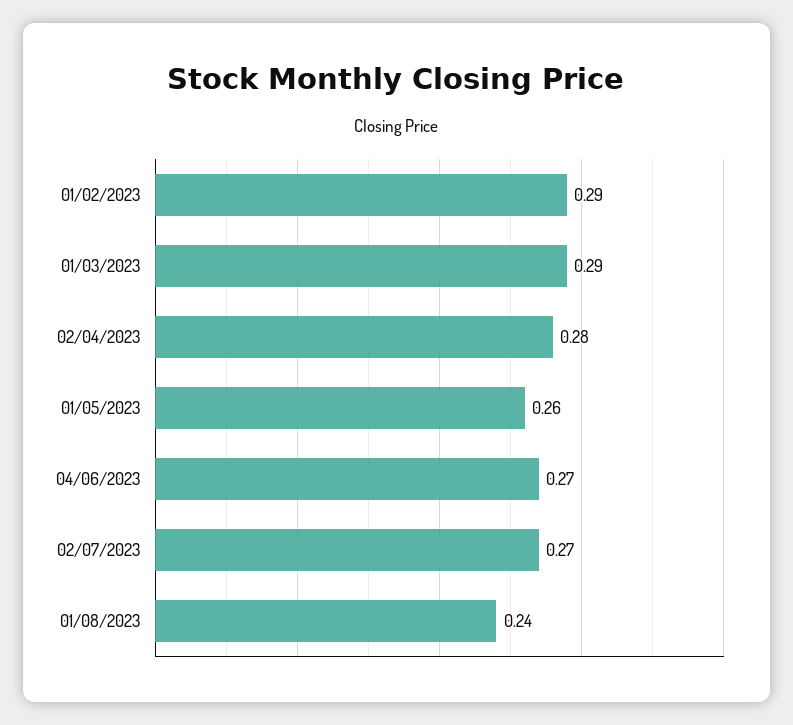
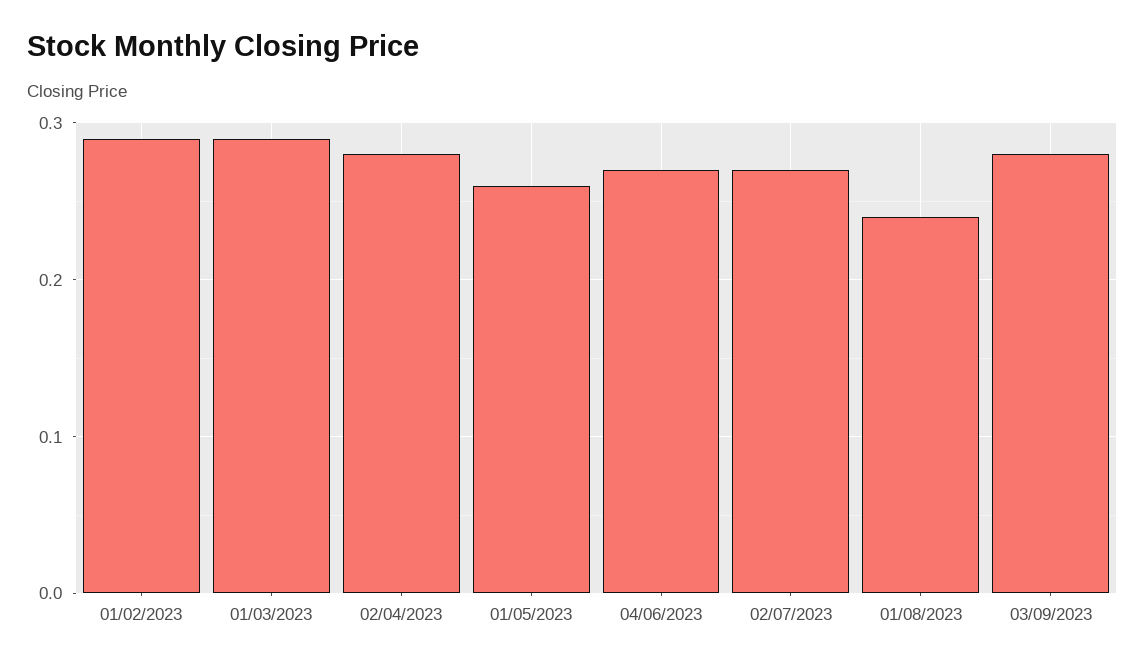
03/09/2023: none -> 0.28

